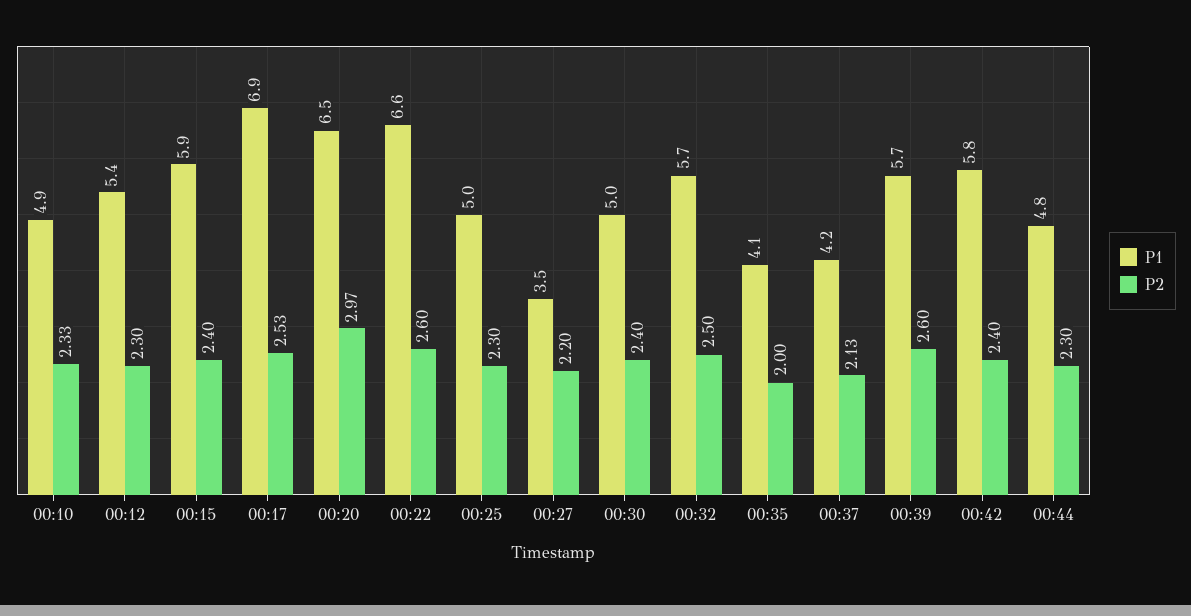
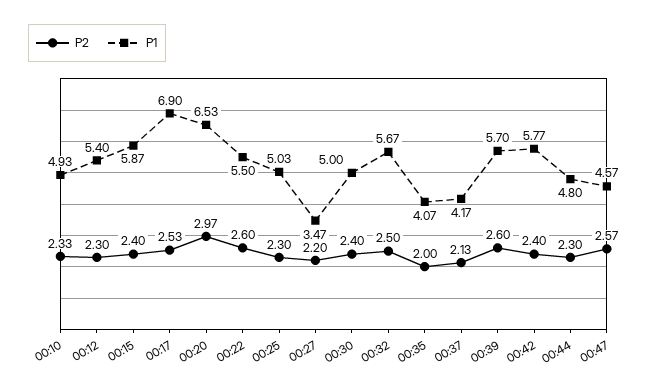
P1, 00:22: 6.6 -> 5.5
P2, 00:47: none -> 2.57
P1, 00:47: none -> 4.57

